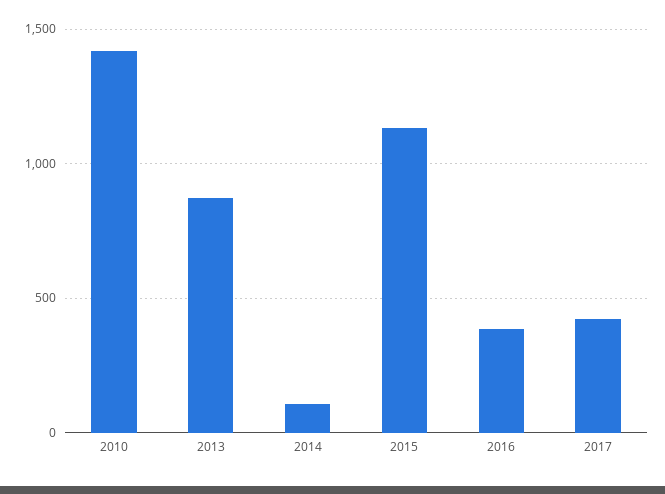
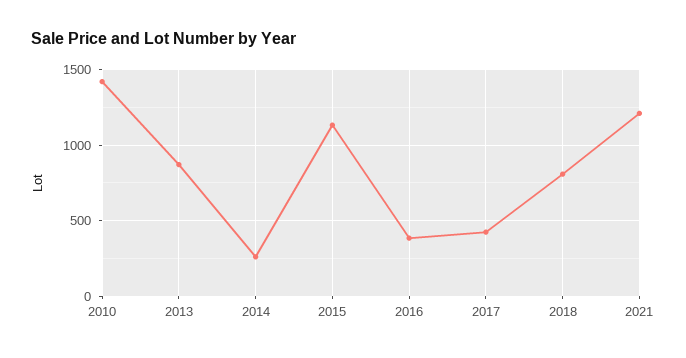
2014: 100 -> 250
2018: none -> 800
2021: none -> 1200

